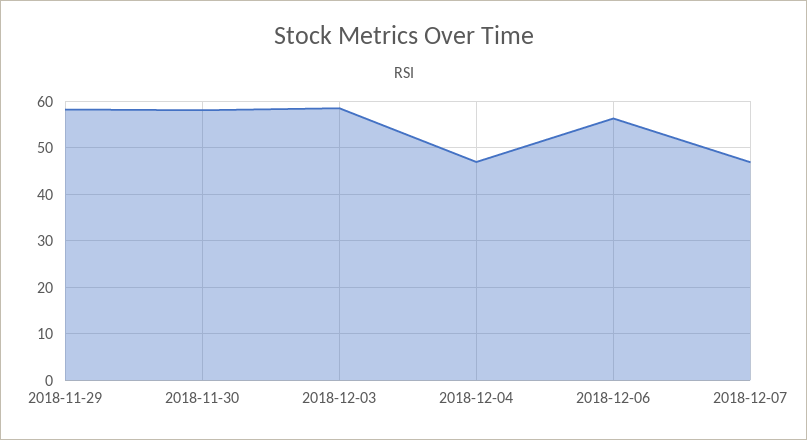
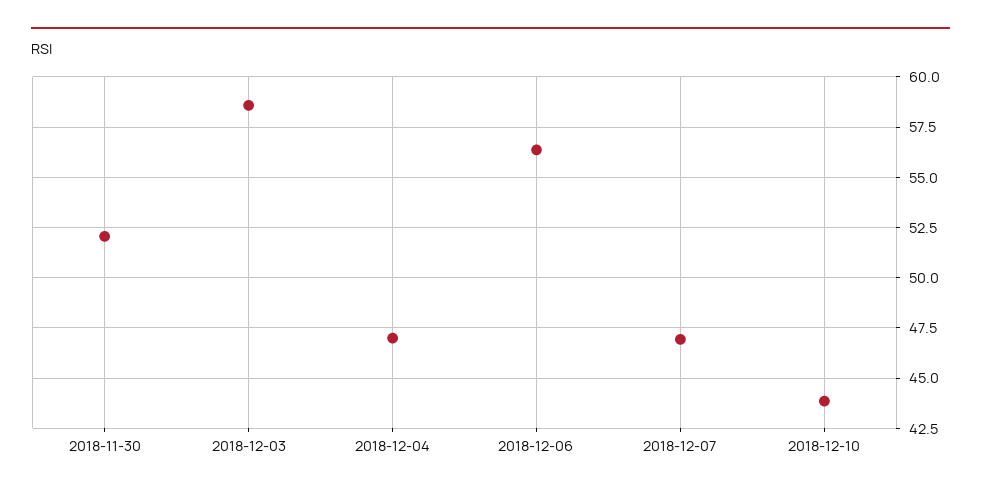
2018-11-29: 58 -> none
2018-11-30: 58 -> 52
2018-12-10: none -> 44

